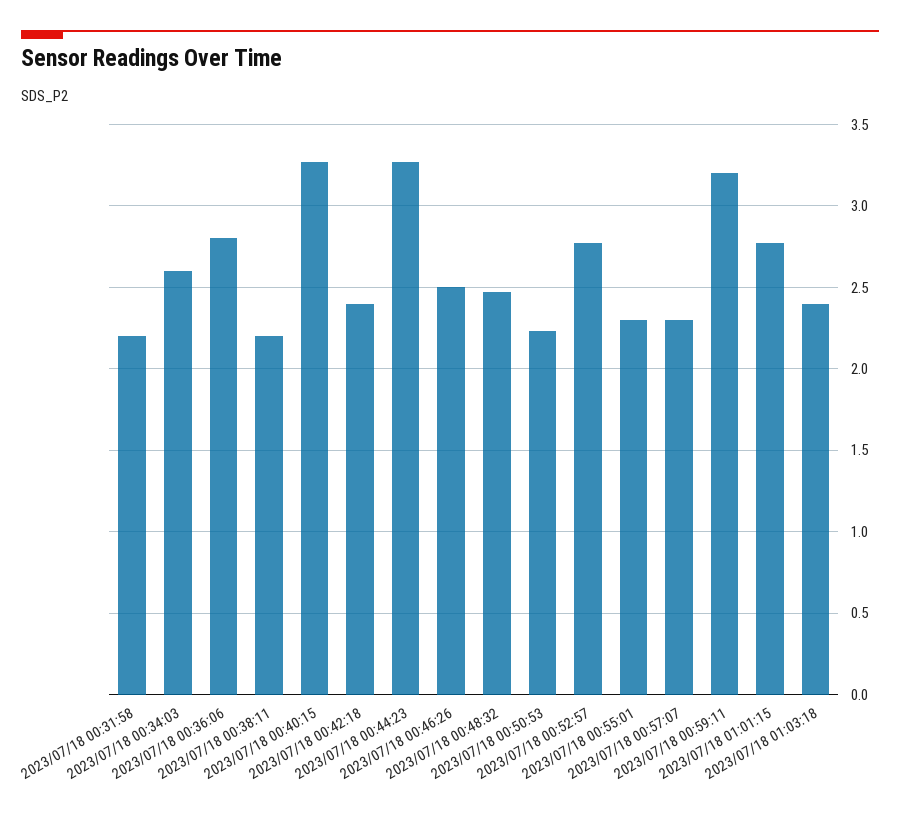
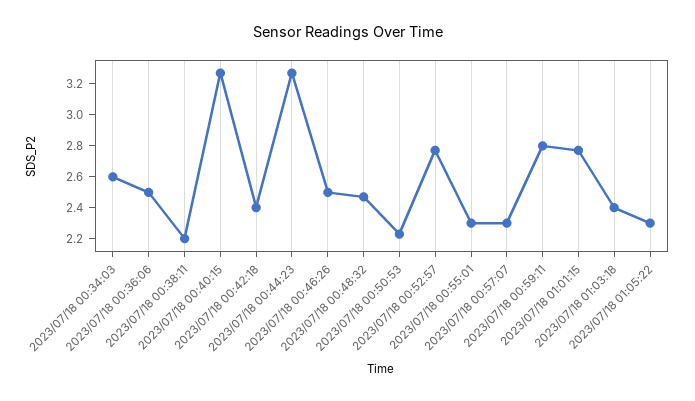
2023/07/18 00:31:58: 2.2 -> none
2023/07/18 00:36:06: 2.8 -> 2.5
2023/07/18 00:59:11: 3.2 -> 2.8
2023/07/18 01:05:22: none -> 2.3

